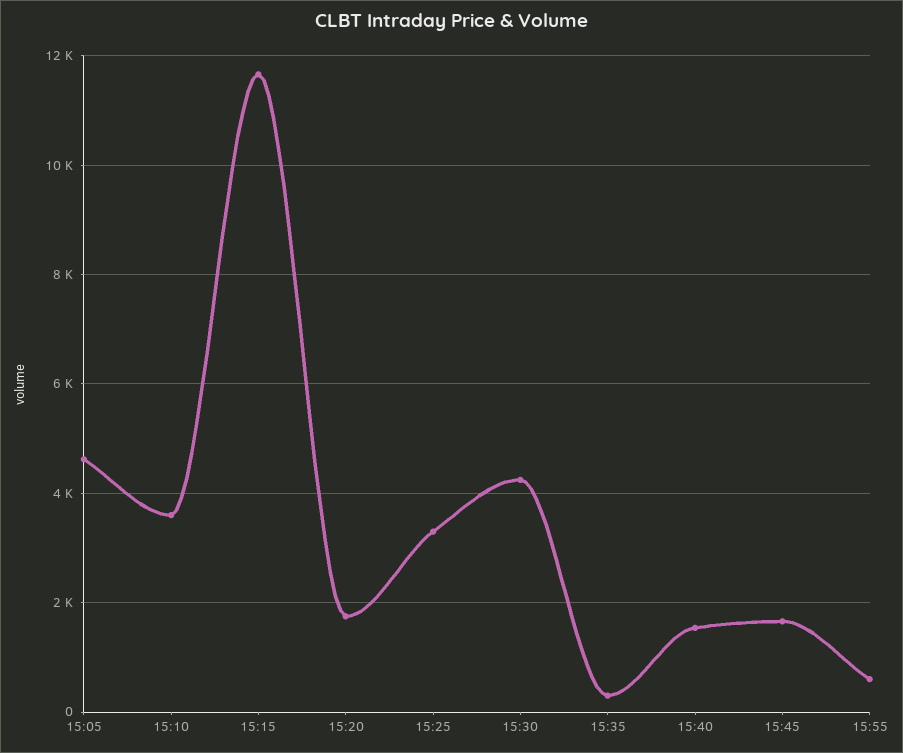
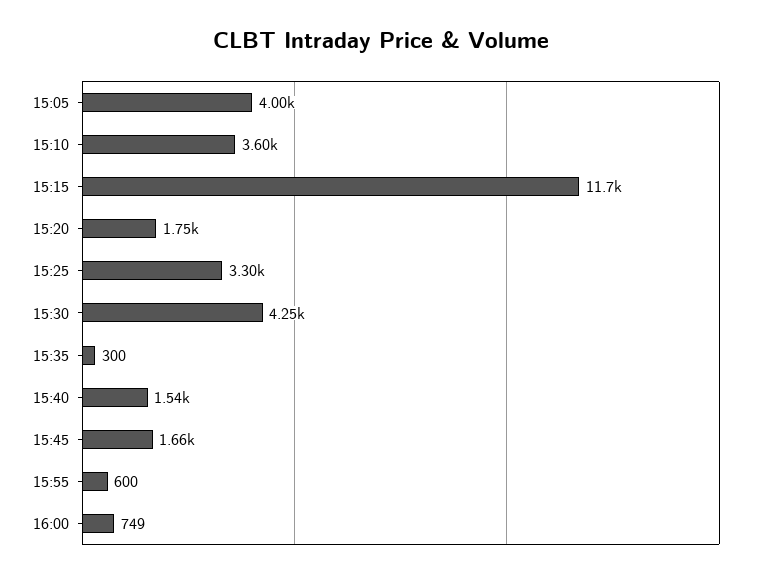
15:05: 4600 -> 4000
16:00: none -> 749

